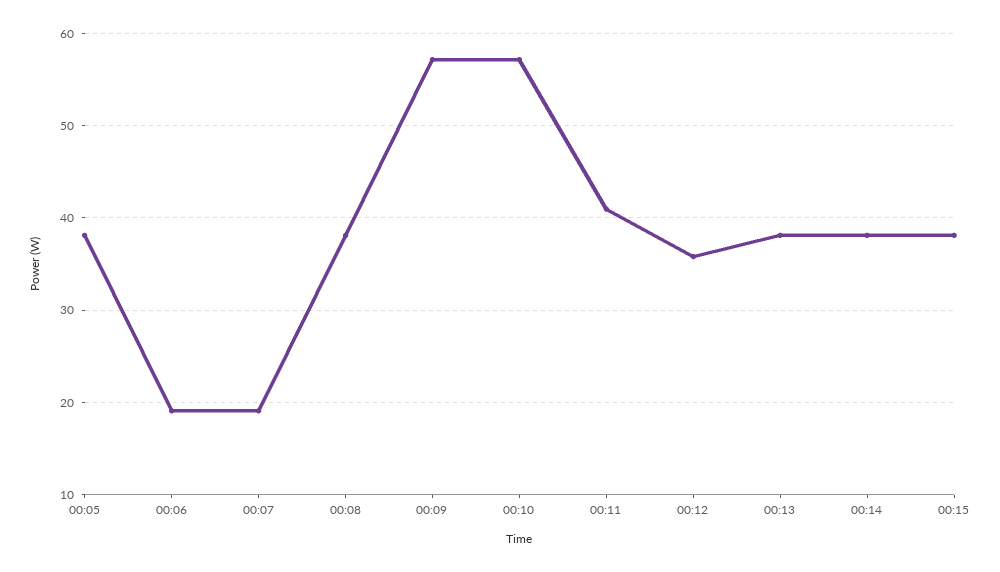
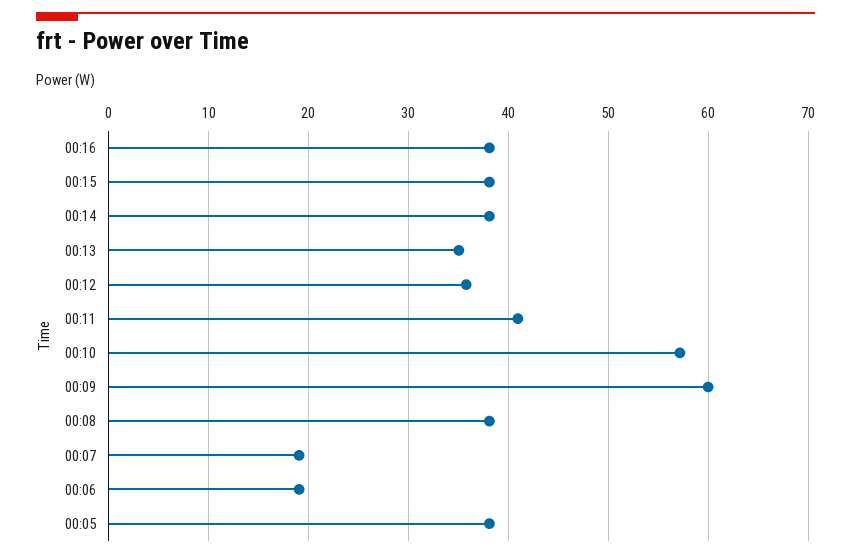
00:09: 57 -> 60
00:13: 38 -> 35
00:16: none -> 38

